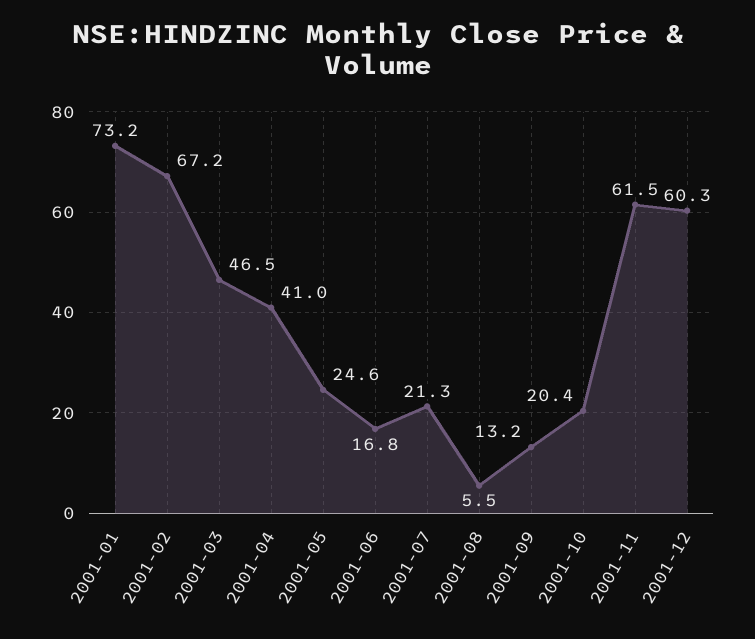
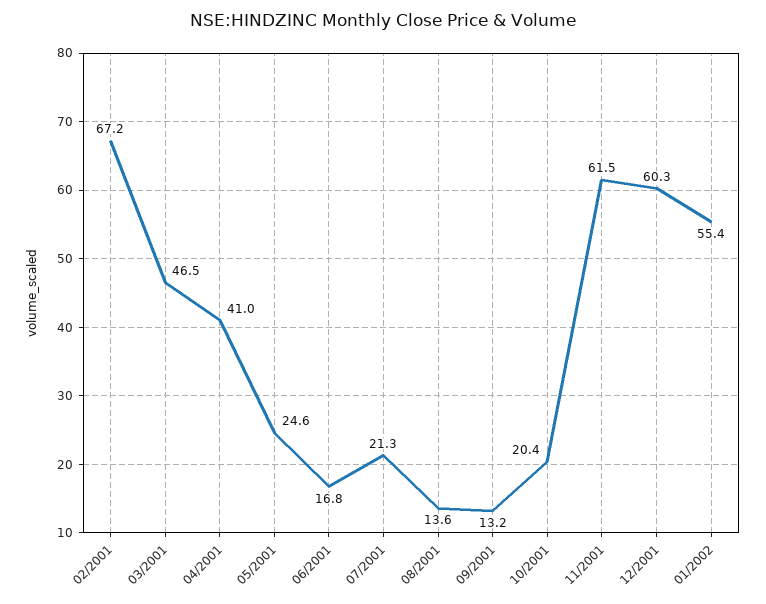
2001-01: 73.2 -> none
2001-08: 5.5 -> 13.6
01/2002: none -> 55.4

